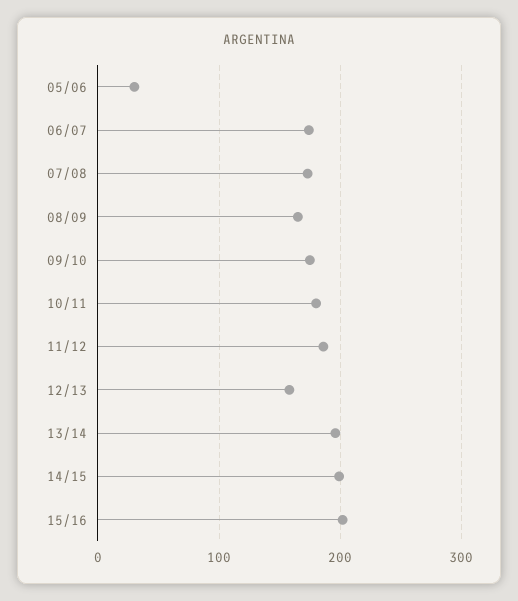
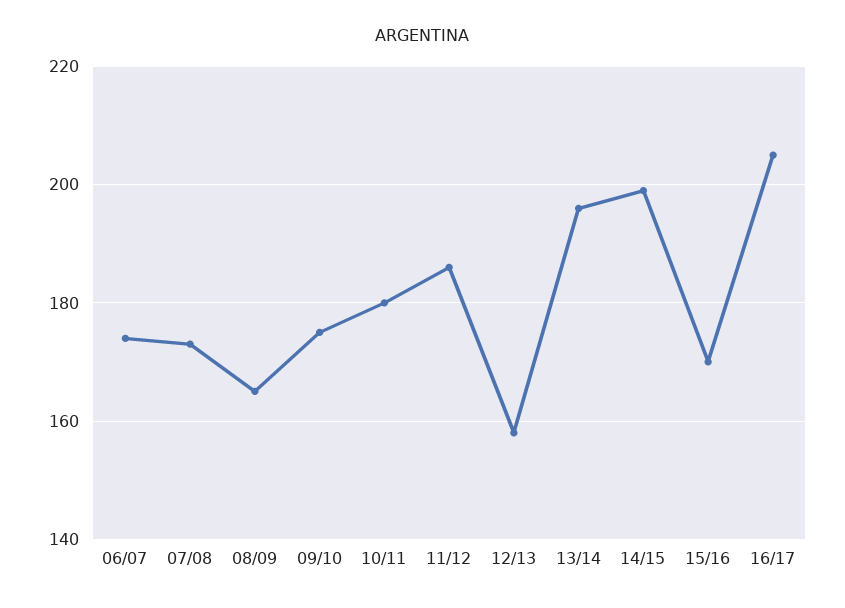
05/06: 30 -> none
15/16: 200 -> 170
16/17: none -> 205

